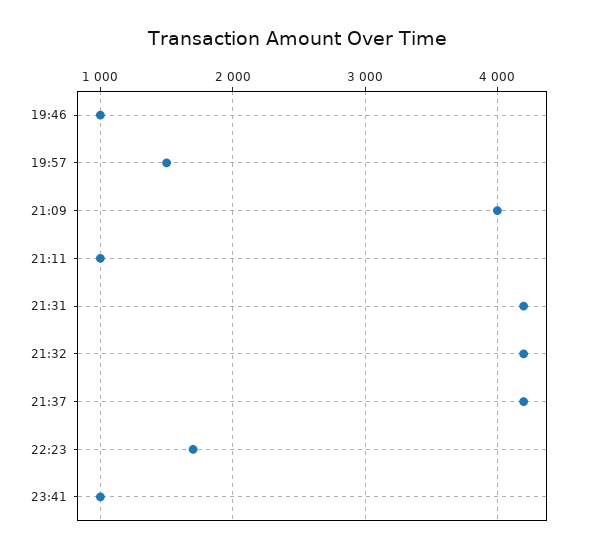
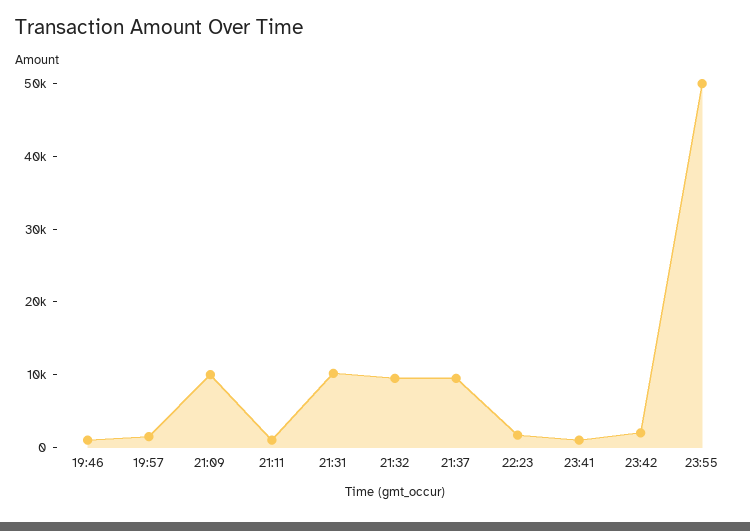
21:09: 4000 -> 10000
21:31: 4200 -> 10000
21:32: 4200 -> 10000
21:37: 4200 -> 10000
23:42: none -> 2000
23:55: none -> 50000

